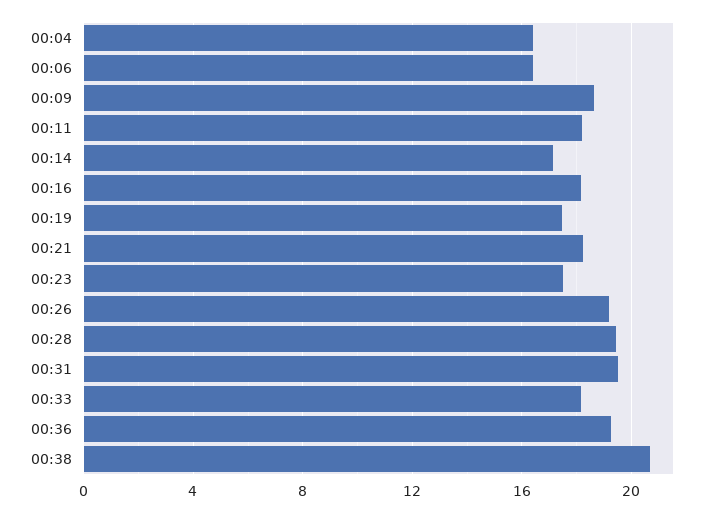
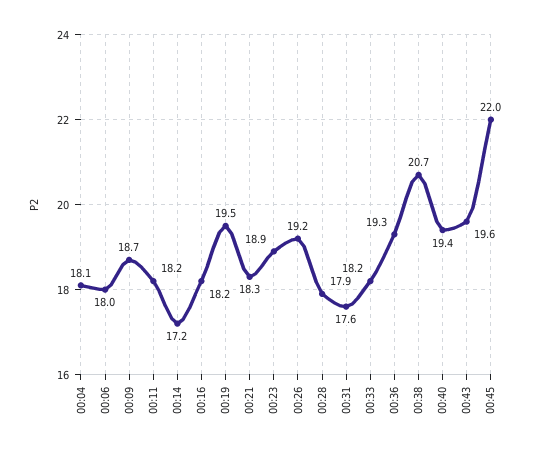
00:04: 16.5 -> 18.1
00:06: 16.5 -> 18
00:19: 17.5 -> 19.5
00:23: 17.5 -> 18.9
00:28: 19.5 -> 17.9
00:31: 19.5 -> 17.6
00:40: none -> 19.4
00:43: none -> 19.6
00:45: none -> 22

